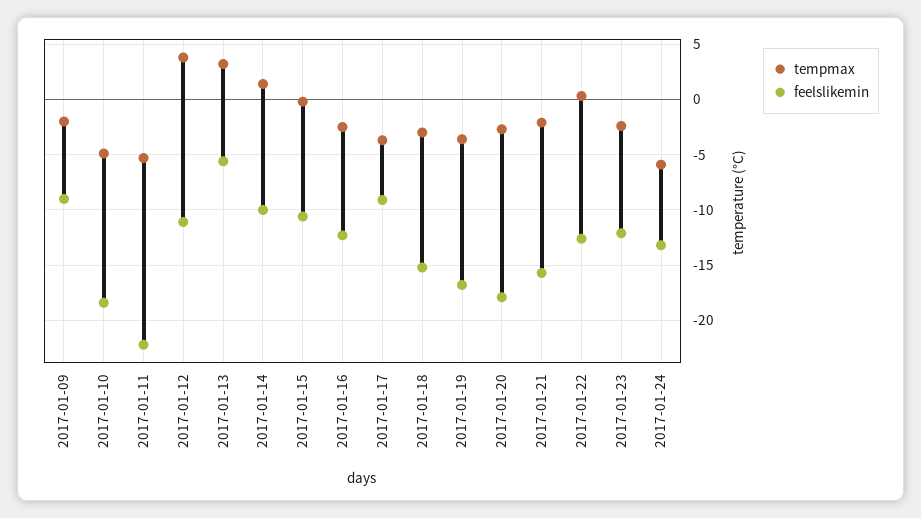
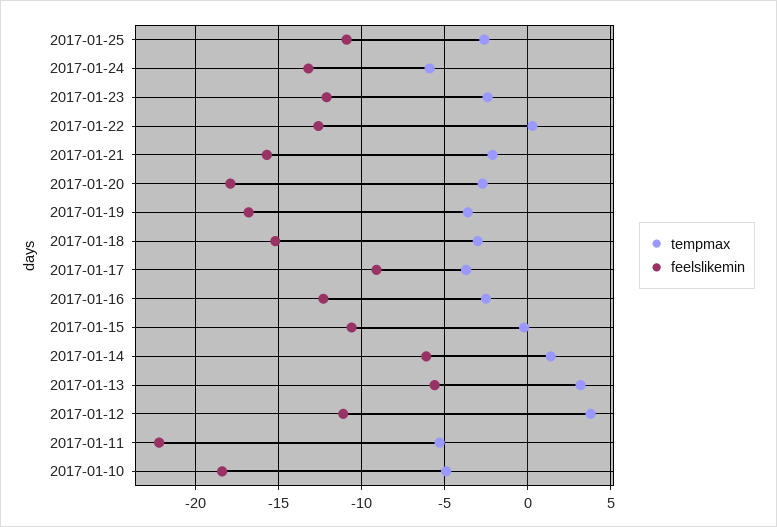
tempmax, 2017-01-09: -2 -> none
feelslikemin, 2017-01-09: -9 -> none
feelslikemin, 2017-01-14: -10 -> -6
tempmax, 2017-01-25: none -> -2.5
feelslikemin, 2017-01-25: none -> -11

